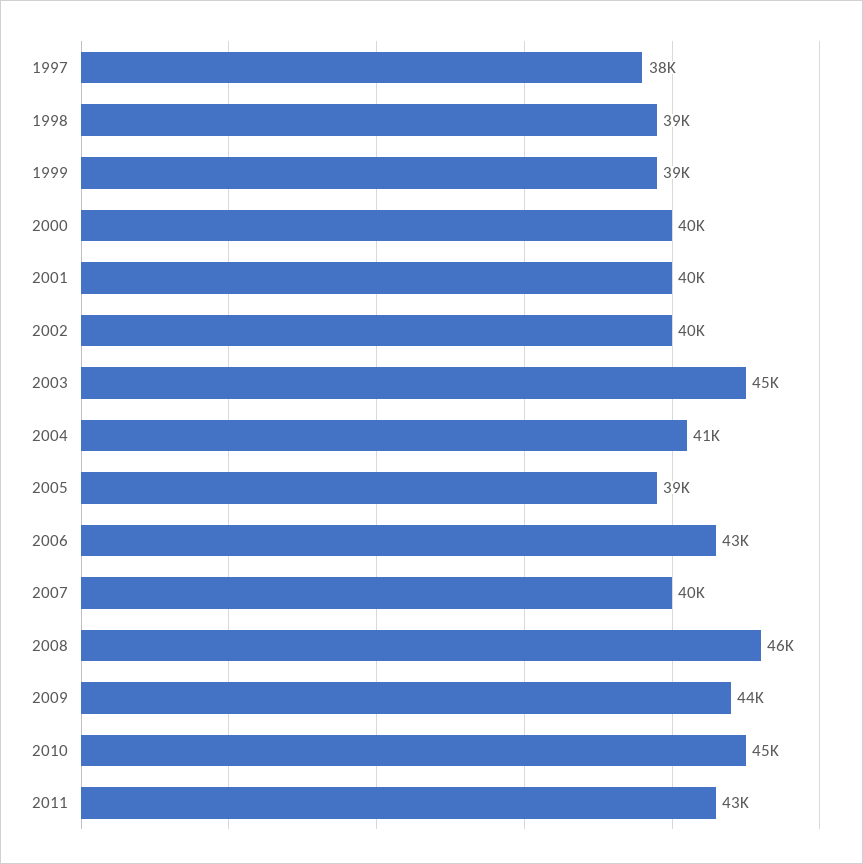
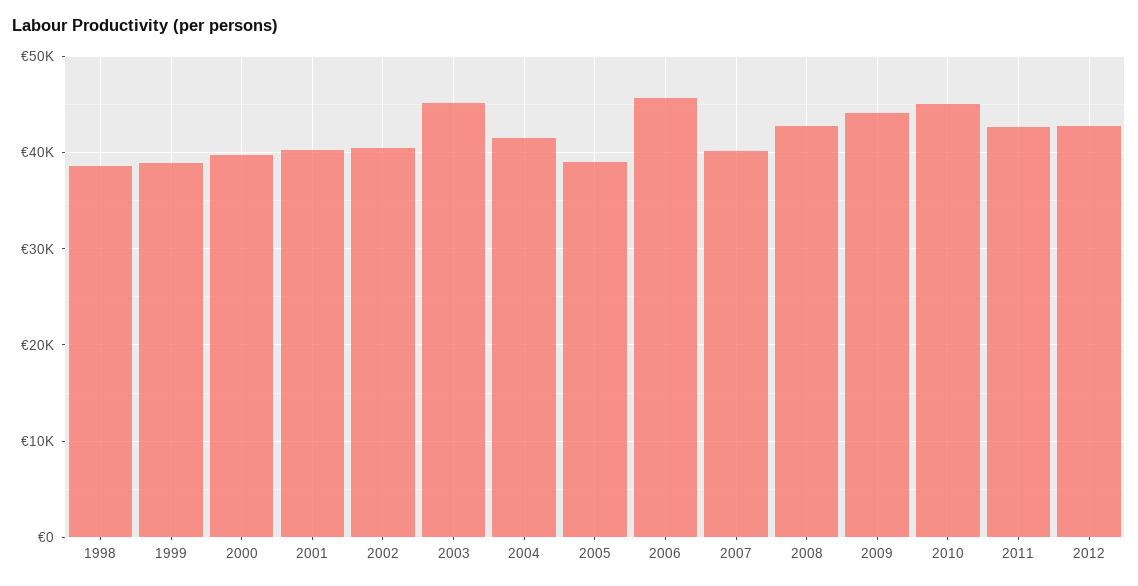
1997: 38000 -> none
2006: 43000 -> 46000
2008: 46000 -> 43000
2012: none -> 43000

